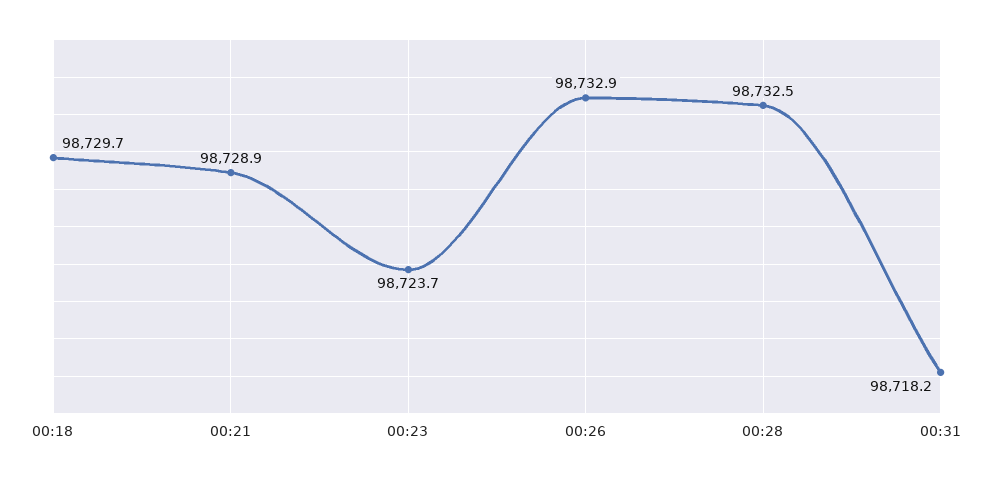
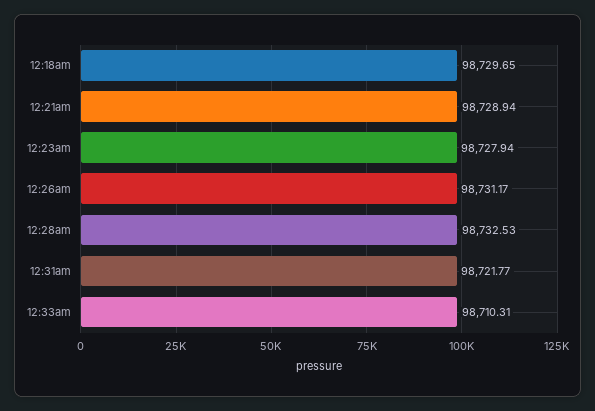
00:23: 98723.7 -> 98727.94
00:26: 98732.9 -> 98731.17
00:31: 98718.2 -> 98721.77
12:33am: none -> 98710.31

